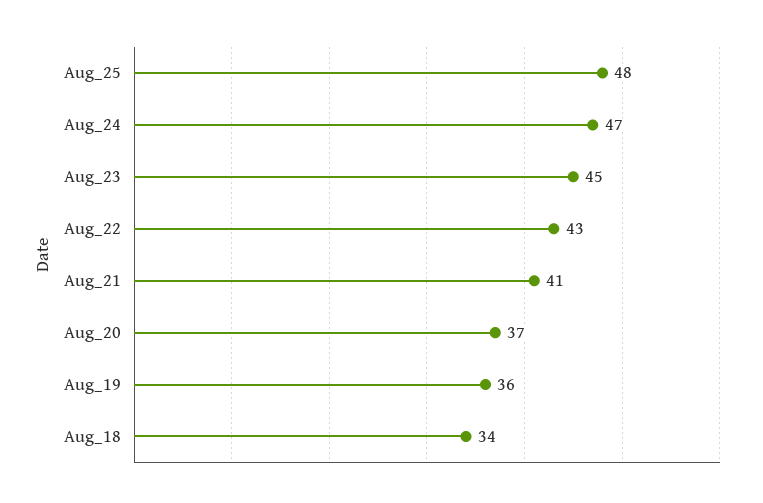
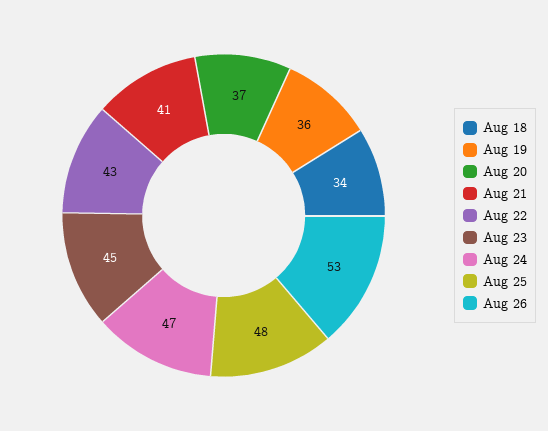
Aug 26: none -> 53

